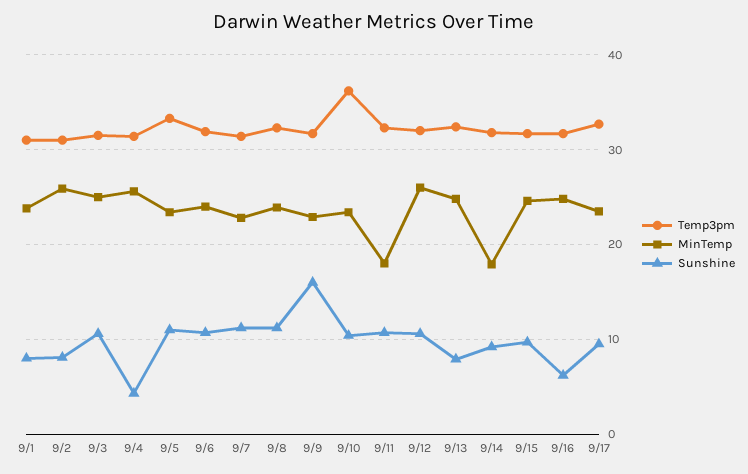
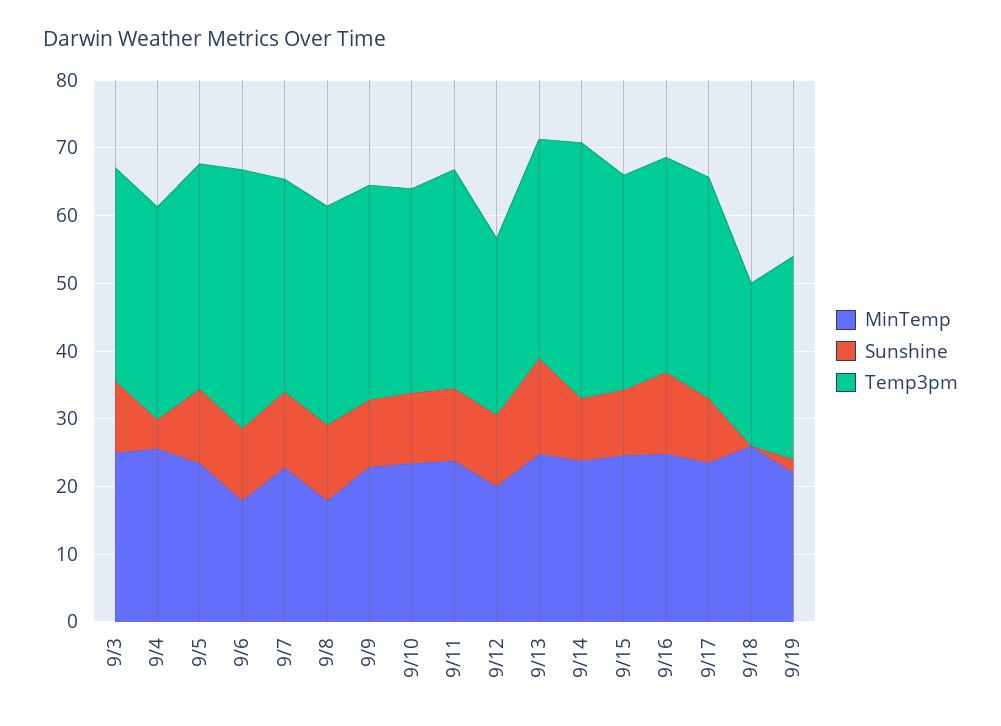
Temp3pm, 9/1: 31 -> none
MinTemp, 9/1: 24 -> none
Sunshine, 9/1: 8 -> none
Temp3pm, 9/2: 31 -> none
MinTemp, 9/2: 26 -> none
Sunshine, 9/2: 8 -> none
Temp3pm, 9/6: 32 -> 38
MinTemp, 9/6: 24 -> 18
MinTemp, 9/8: 24 -> 18
Sunshine, 9/9: 16 -> 10
Temp3pm, 9/10: 36 -> 30
MinTemp, 9/11: 18 -> 24
Temp3pm, 9/12: 32 -> 26
MinTemp, 9/12: 26 -> 20
Sunshine, 9/13: 8 -> 14
Temp3pm, 9/14: 32 -> 38
MinTemp, 9/14: 18 -> 24
Sunshine, 9/16: 6 -> 12
MinTemp, 9/18: none -> 26
Sunshine, 9/18: none -> 0
Temp3pm, 9/18: none -> 24
MinTemp, 9/19: none -> 22
Sunshine, 9/19: none -> 2
Temp3pm, 9/19: none -> 30

